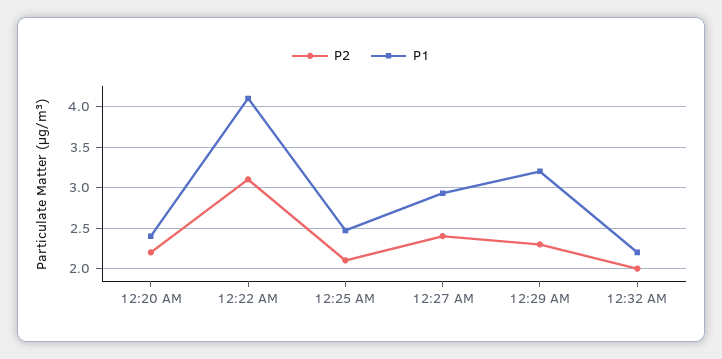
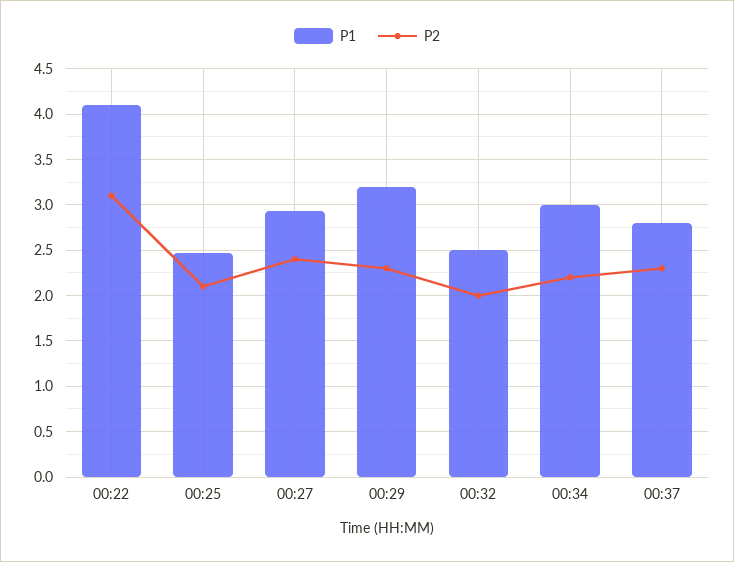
P2, 12:20 AM: 2.2 -> none
P1, 12:20 AM: 2.4 -> none
P1, 12:32 AM: 2.2 -> 2.5
P1, 00:34: none -> 3
P2, 00:34: none -> 2.2
P1, 00:37: none -> 2.8
P2, 00:37: none -> 2.3

